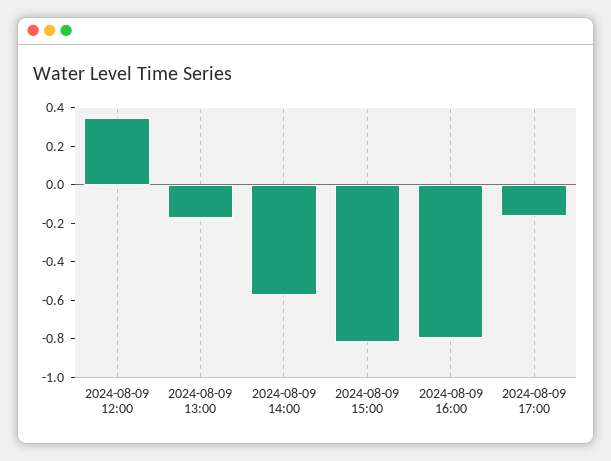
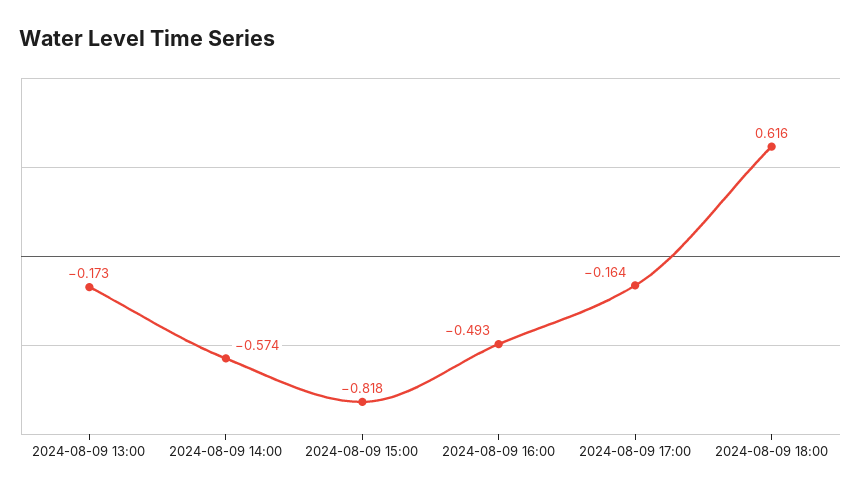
2024-08-09 12:00: 0.35 -> none
2024-08-09 16:00: -0.8 -> -0.493
2024-08-09 18:00: none -> 0.616

